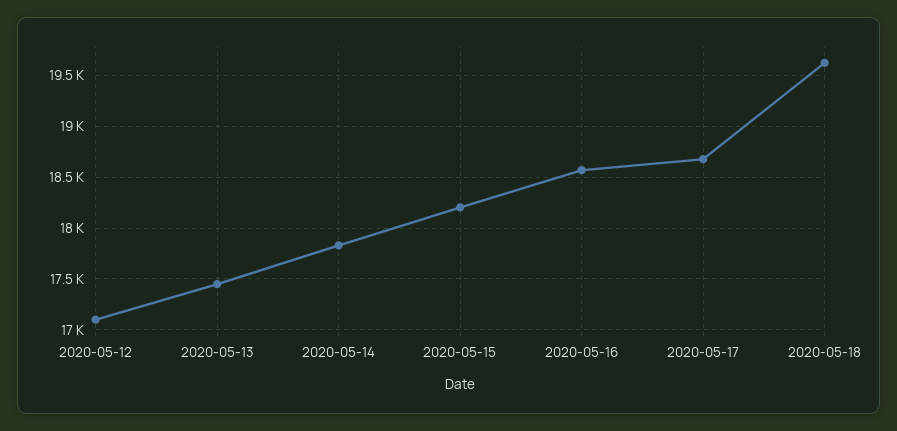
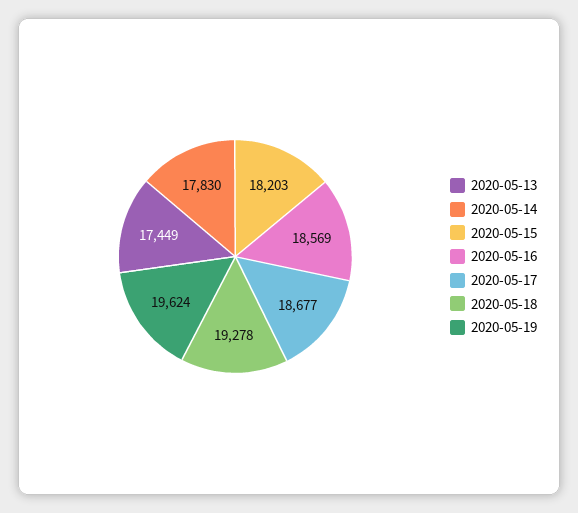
2020-05-12: 17100 -> none
2020-05-18: 19600 -> 19278
2020-05-19: none -> 19624

